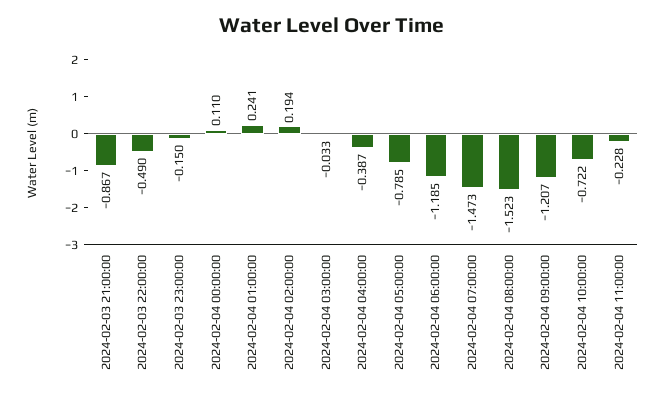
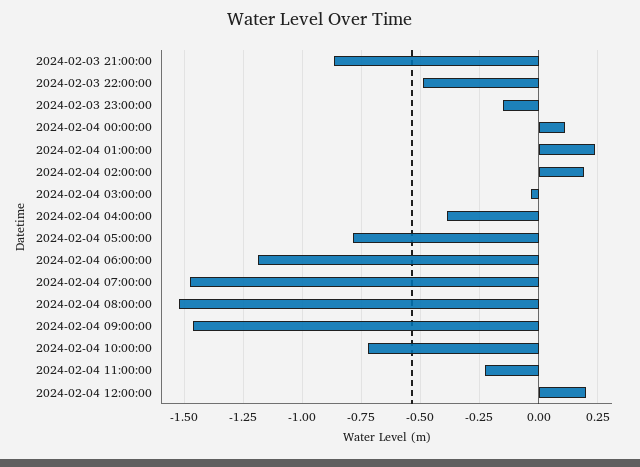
2024-02-04 09:00:00: -1.207 -> -1.45
2024-02-04 12:00:00: none -> 0.2

